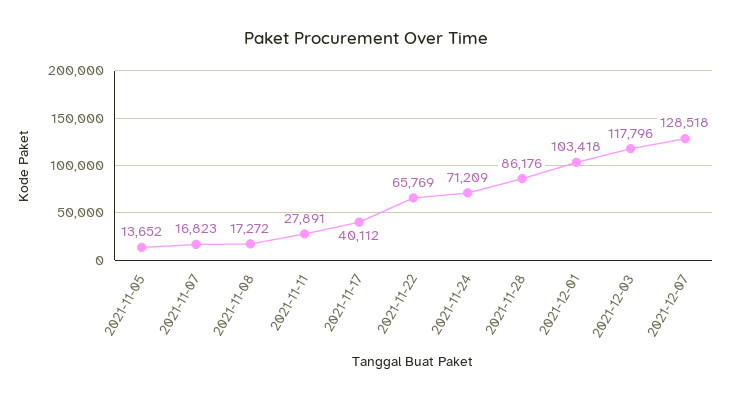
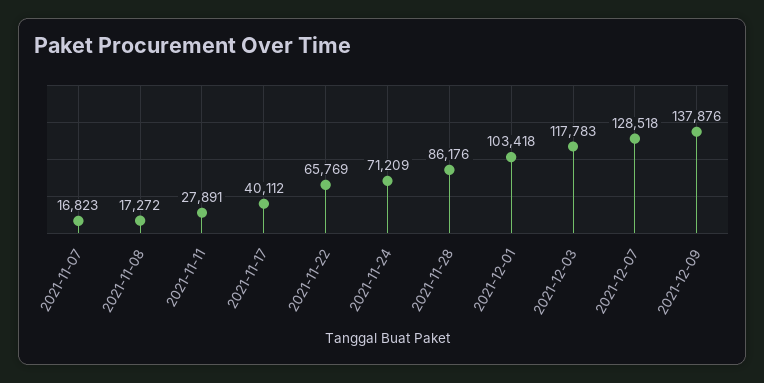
2021-11-05: 13652 -> none
2021-12-03: 117796 -> 117783
2021-12-09: none -> 137876

